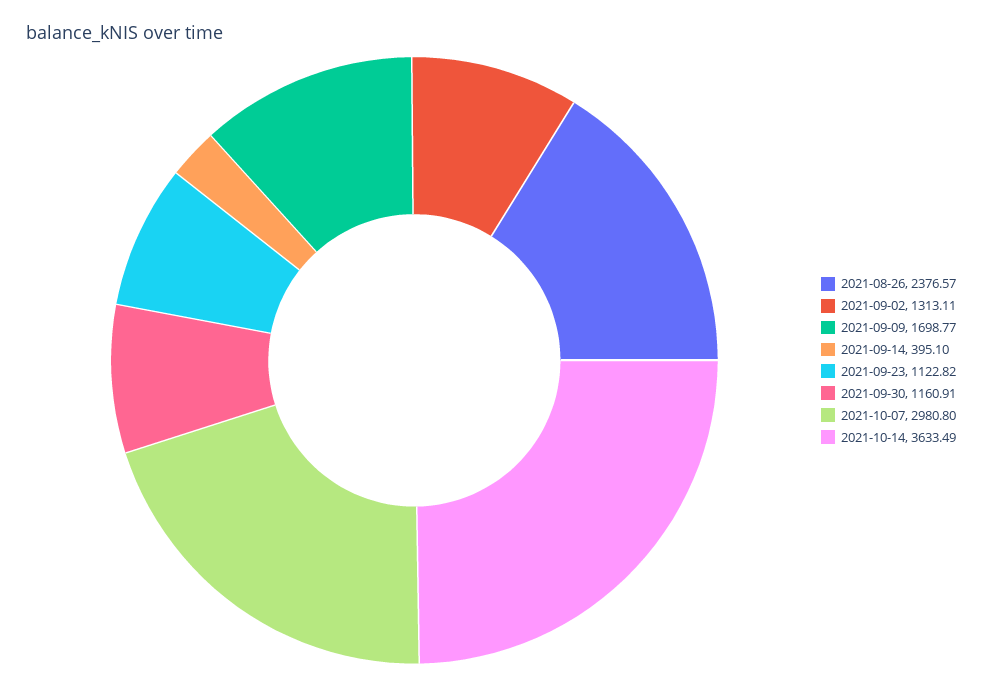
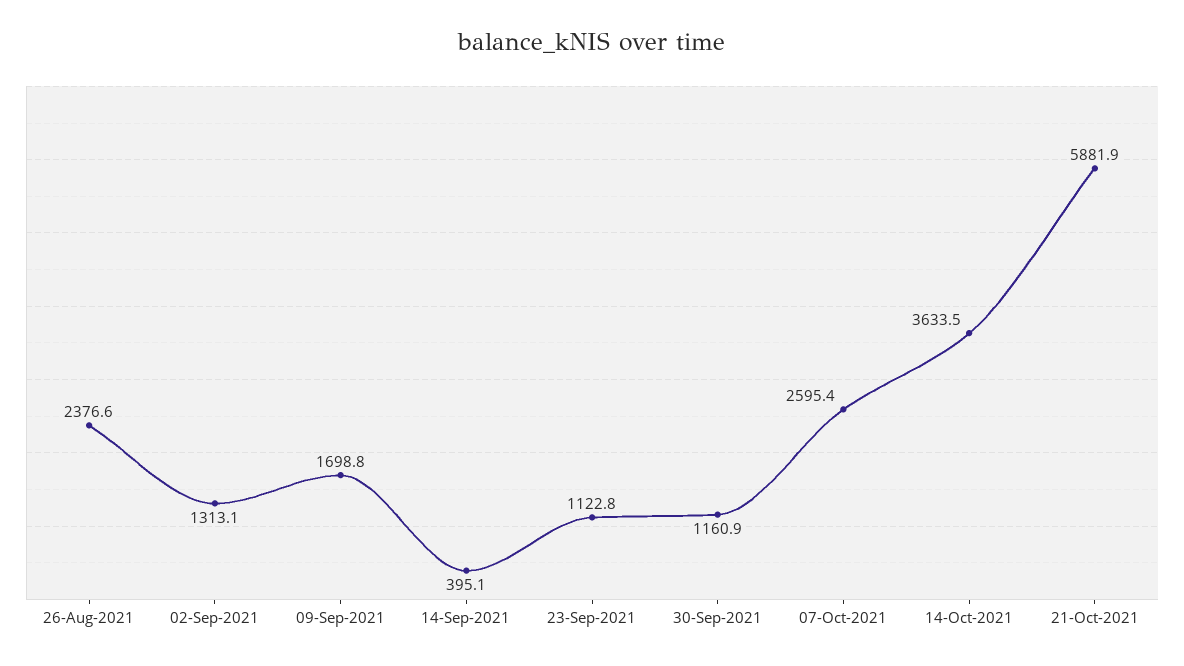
2021-10-07: 2980.8 -> 2595.4
21-Oct-2021: none -> 5881.9

